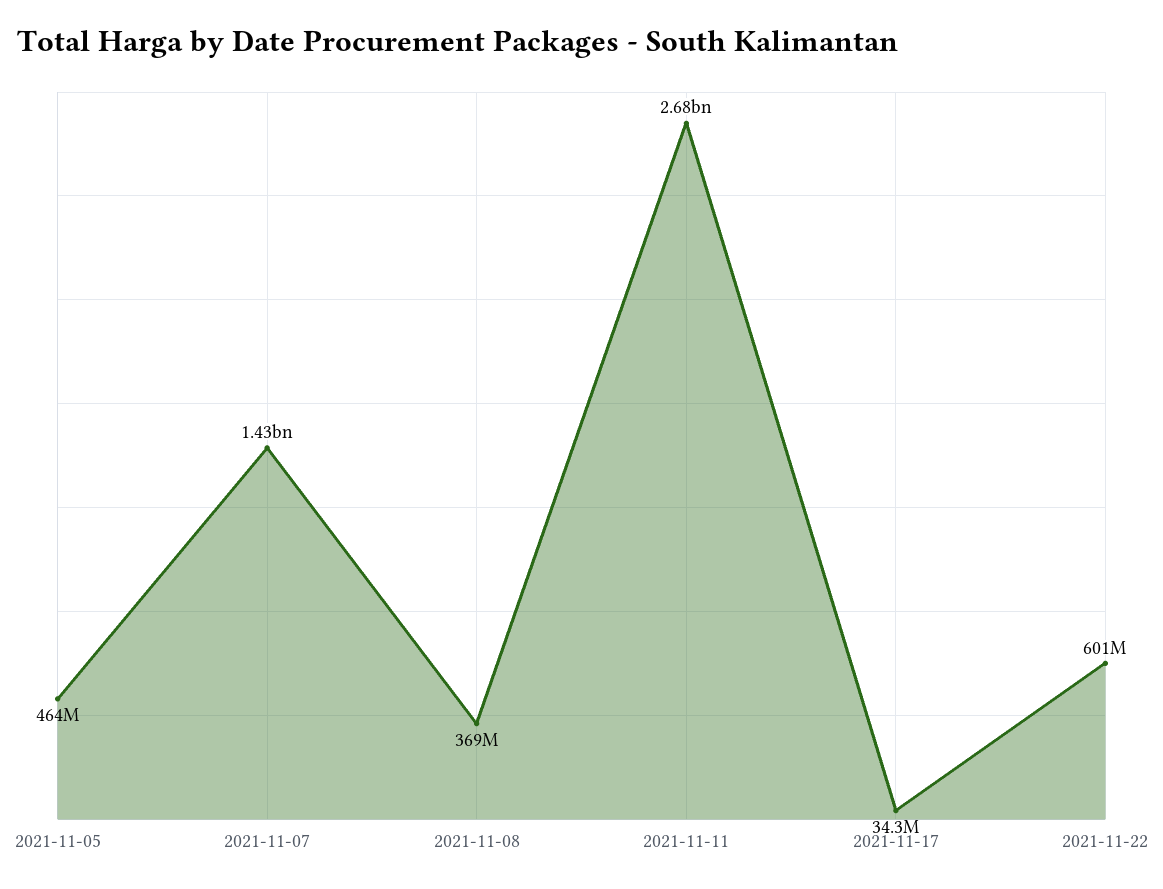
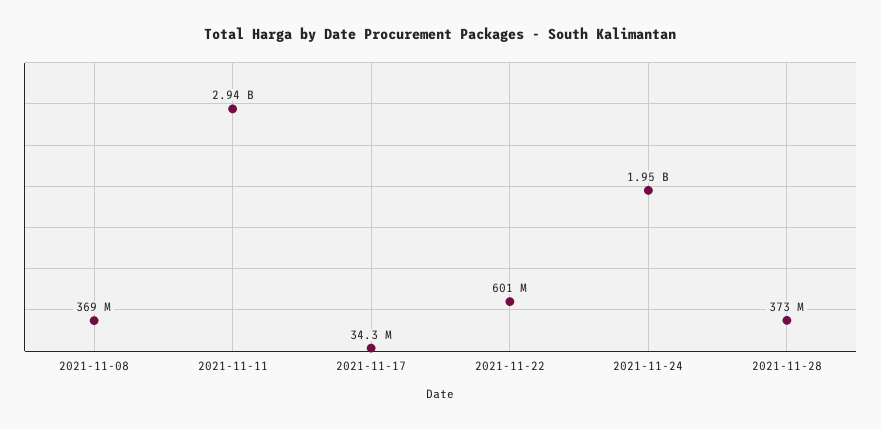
2021-11-05: 464000000 -> none
2021-11-07: 1430000000 -> none
2021-11-11: 2680000000 -> 2940000000
2021-11-24: none -> 1950000000
2021-11-28: none -> 373000000

